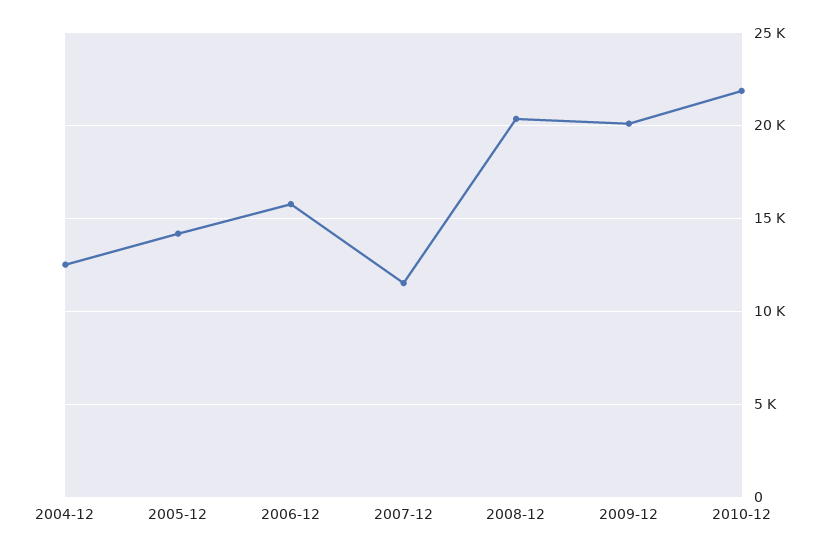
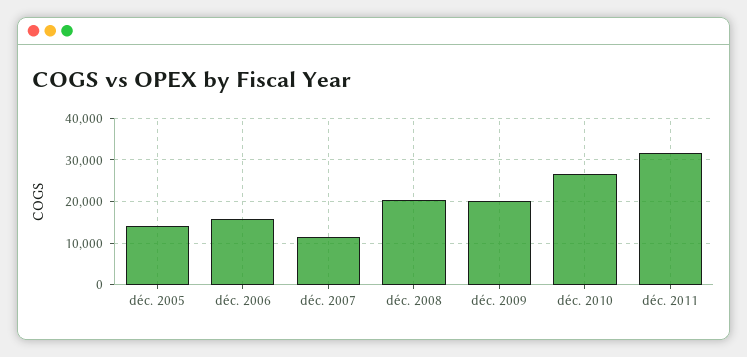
2004-12: 12500 -> none
2010-12: 22000 -> 26000
déc. 2011: none -> 32000

